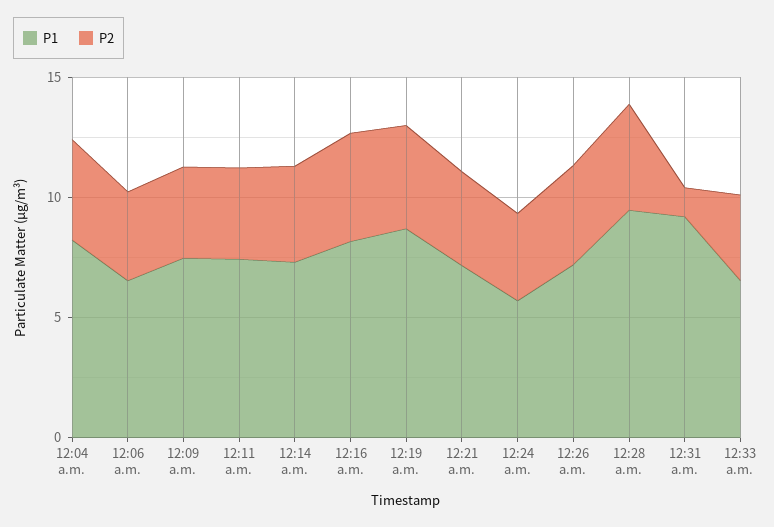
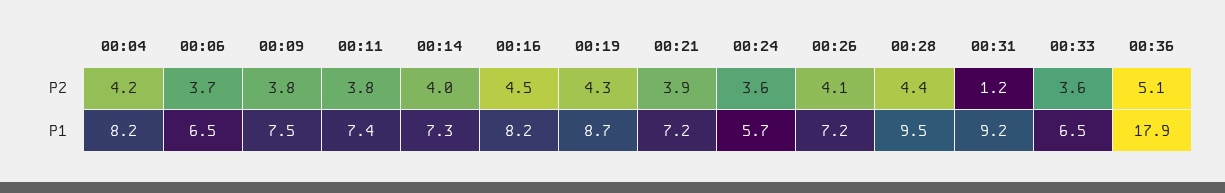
P2, 00:36: none -> 5.1
P1, 00:36: none -> 17.9

